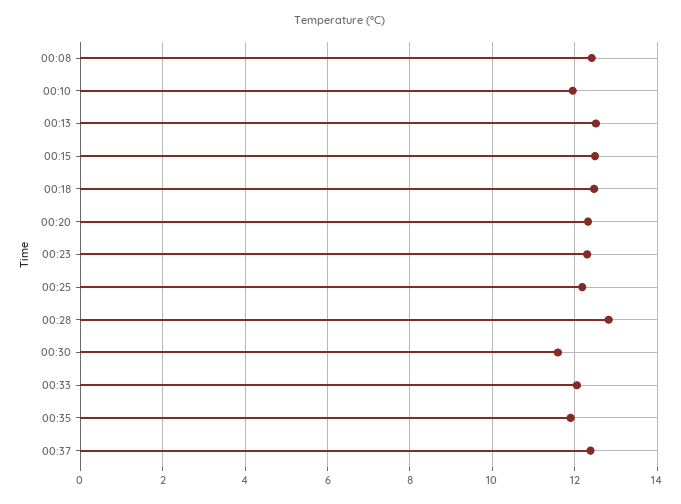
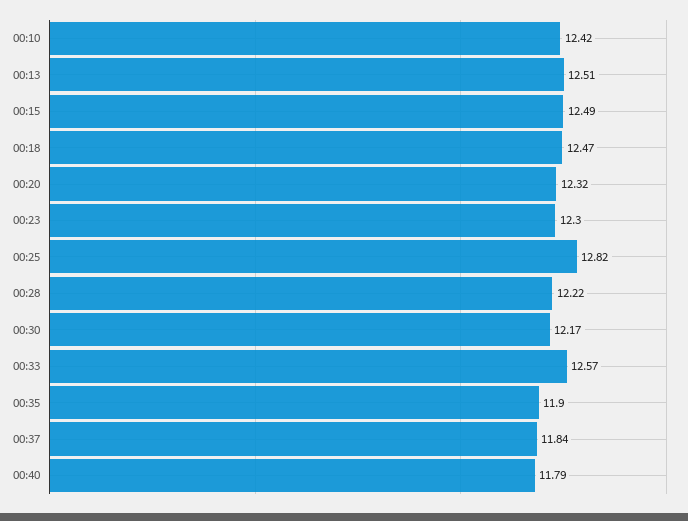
00:08: 12.4 -> none
00:10: 12 -> 12.42
00:25: 12.2 -> 12.82
00:28: 12.8 -> 12.22
00:30: 11.6 -> 12.17
00:33: 12 -> 12.57
00:37: 12.4 -> 11.84
00:40: none -> 11.79

